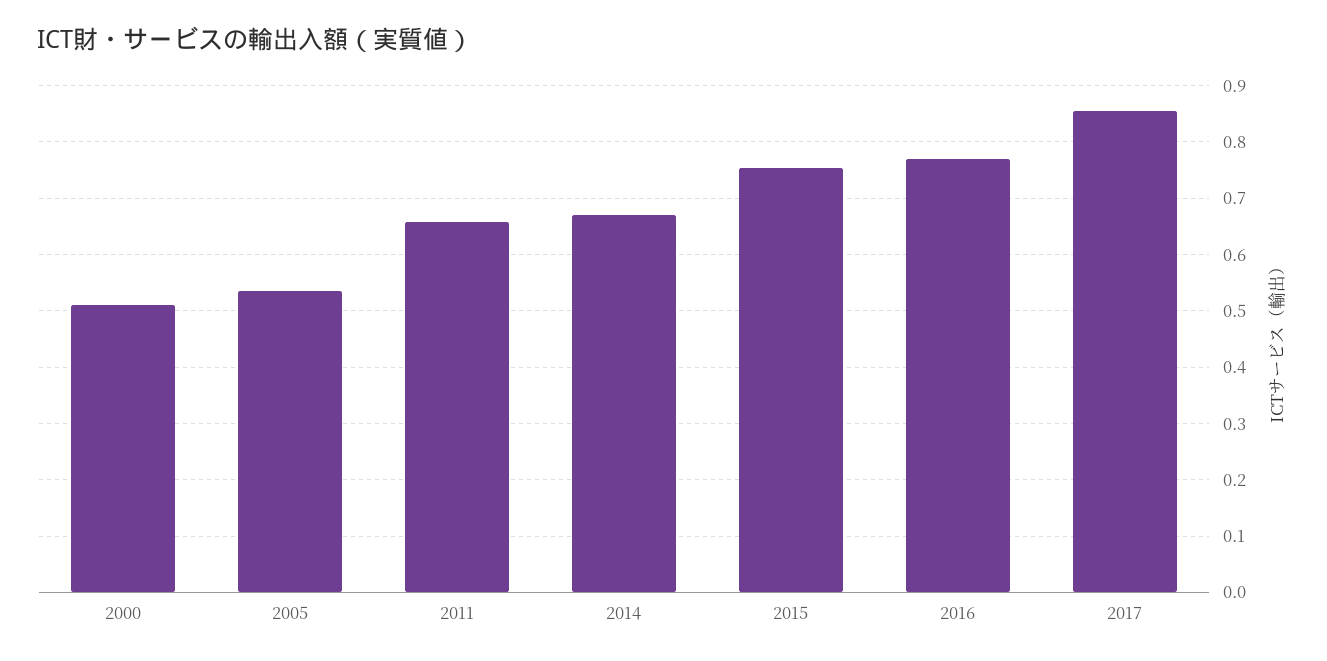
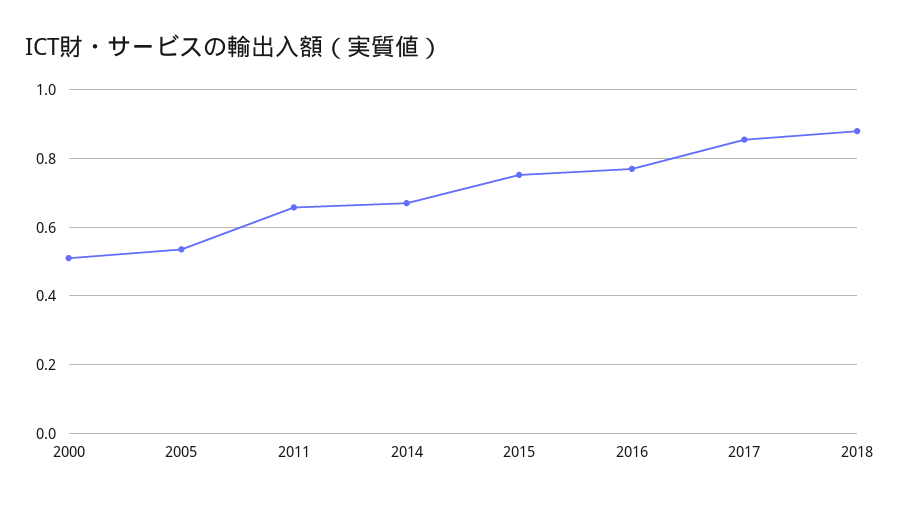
2018: none -> 0.88

